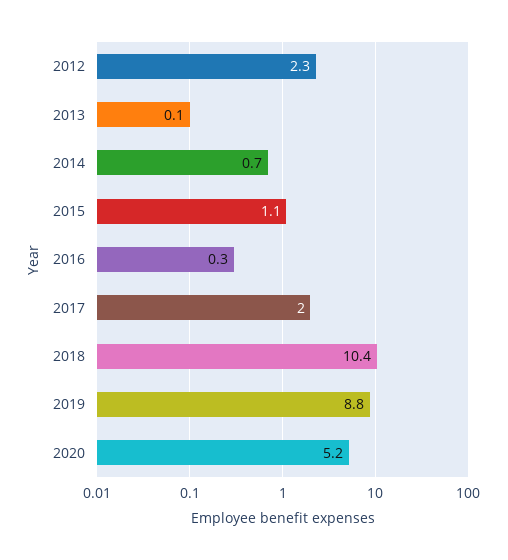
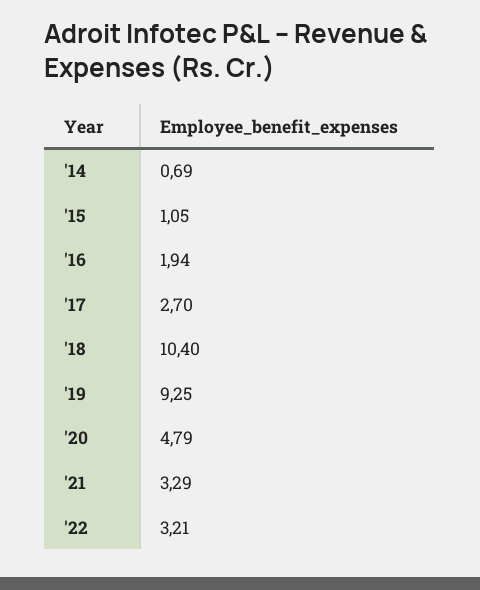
2012: 2.3 -> none
2013: 0.1 -> none
2016: 0.3 -> 1.94
2017: 2 -> 2.7
2019: 8.8 -> 9.25
2020: 5.2 -> 4.79
'21: none -> 3.29
'22: none -> 3.21

